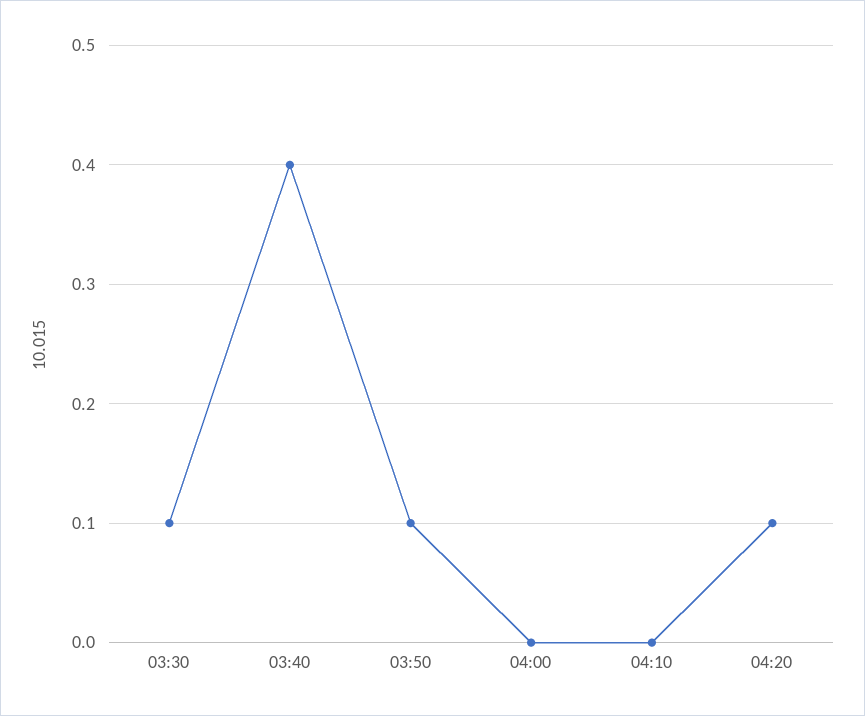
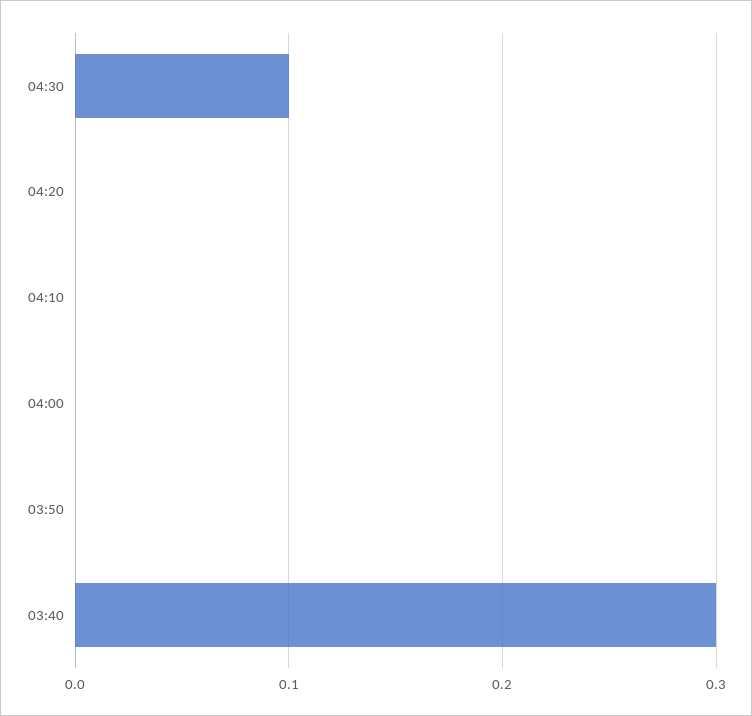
03:30: 0.1 -> none
03:40: 0.4 -> 0.3
03:50: 0.1 -> 0
04:20: 0.1 -> 0
04:30: none -> 0.1

